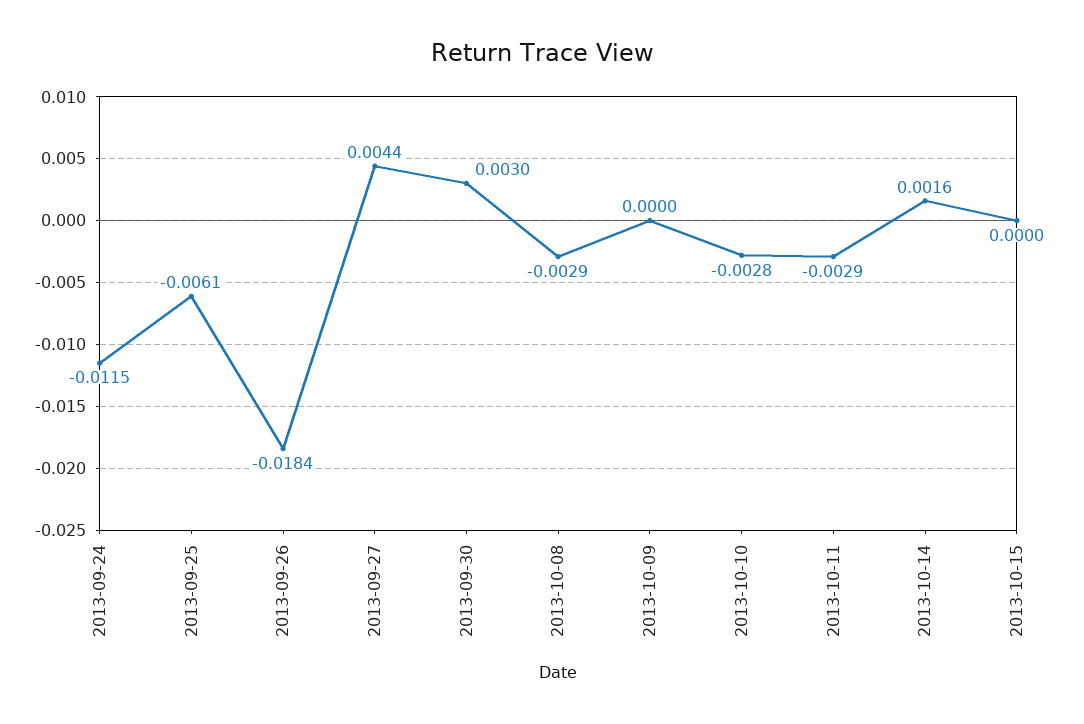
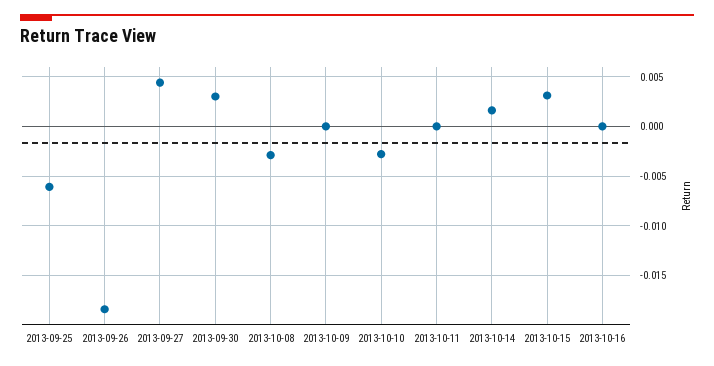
2013-09-24: -0.0115 -> none
2013-10-11: -0.0029 -> 0
2013-10-15: 0 -> 0.003
2013-10-16: none -> 0

